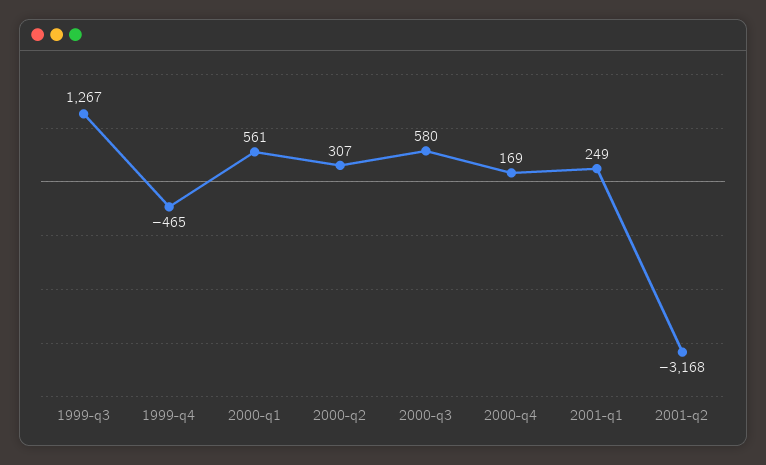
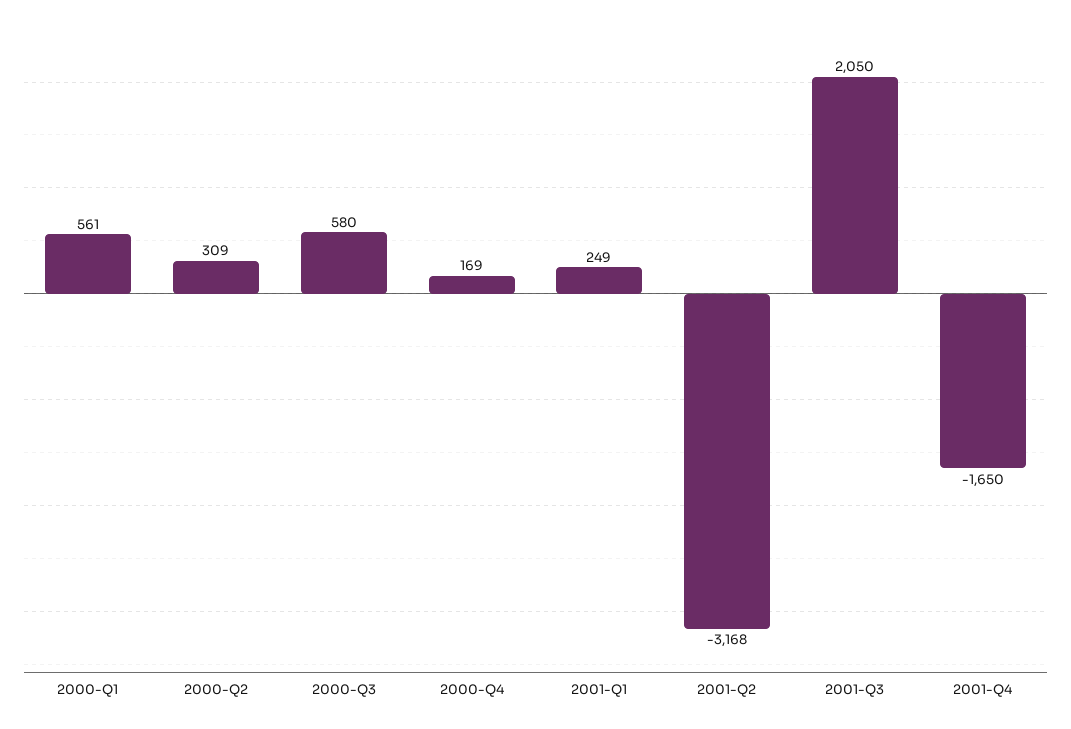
1999-q3: 1267 -> none
1999-q4: -465 -> none
2000-q2: 307 -> 309
2001-Q3: none -> 2050
2001-Q4: none -> -1650

